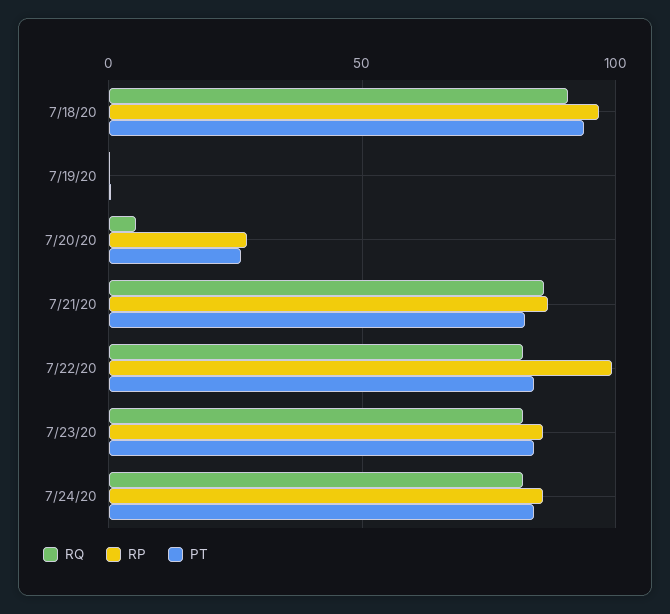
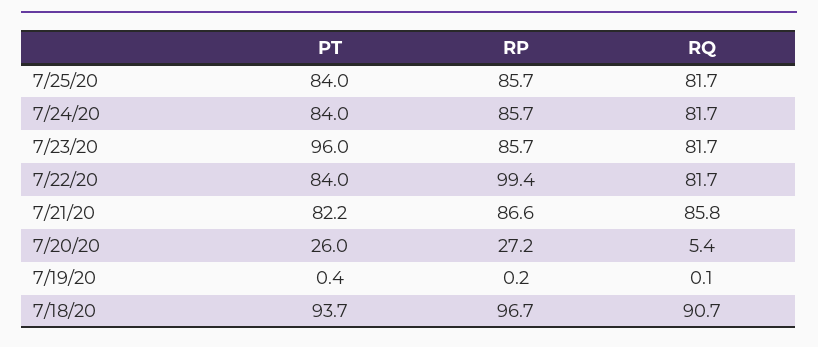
PT, 7/23/20: 85 -> 96
PT, 7/25/20: none -> 84
RP, 7/25/20: none -> 85.7
RQ, 7/25/20: none -> 81.7

